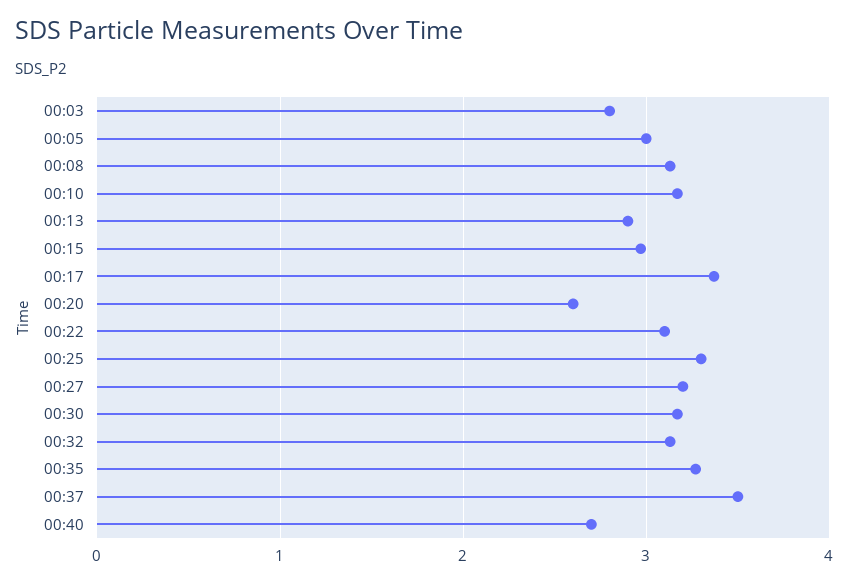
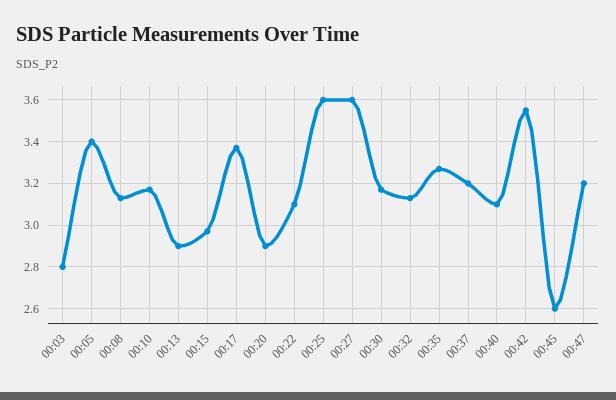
00:05: 3 -> 3.4
00:20: 2.6 -> 2.9
00:25: 3.3 -> 3.6
00:27: 3.2 -> 3.6
00:37: 3.5 -> 3.2
00:40: 2.7 -> 3.1
00:42: none -> 3.55
00:45: none -> 2.6
00:47: none -> 3.2

